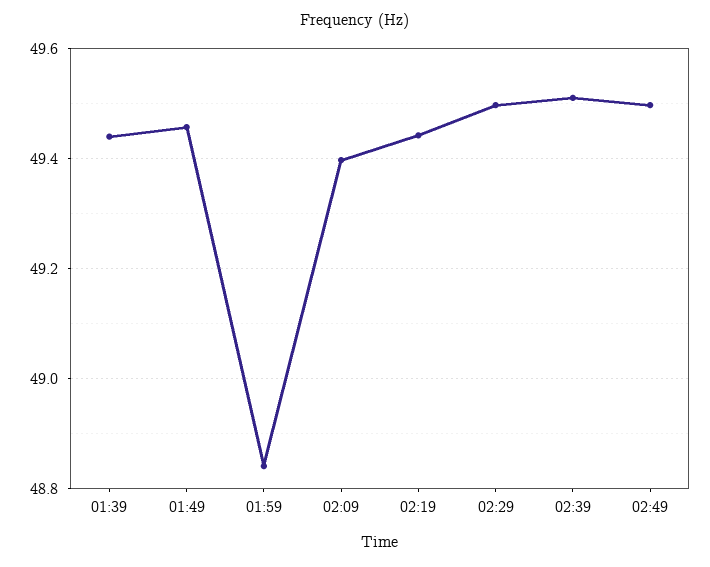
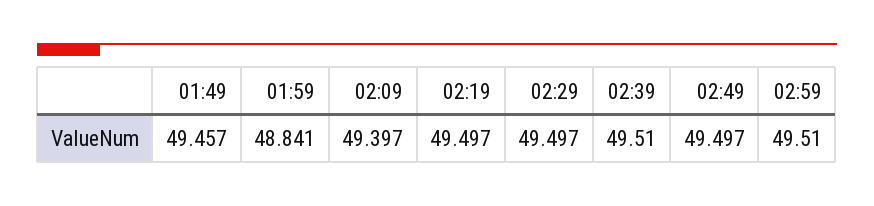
01:39: 49.44 -> none
02:19: 49.44 -> 49.497
02:59: none -> 49.51

